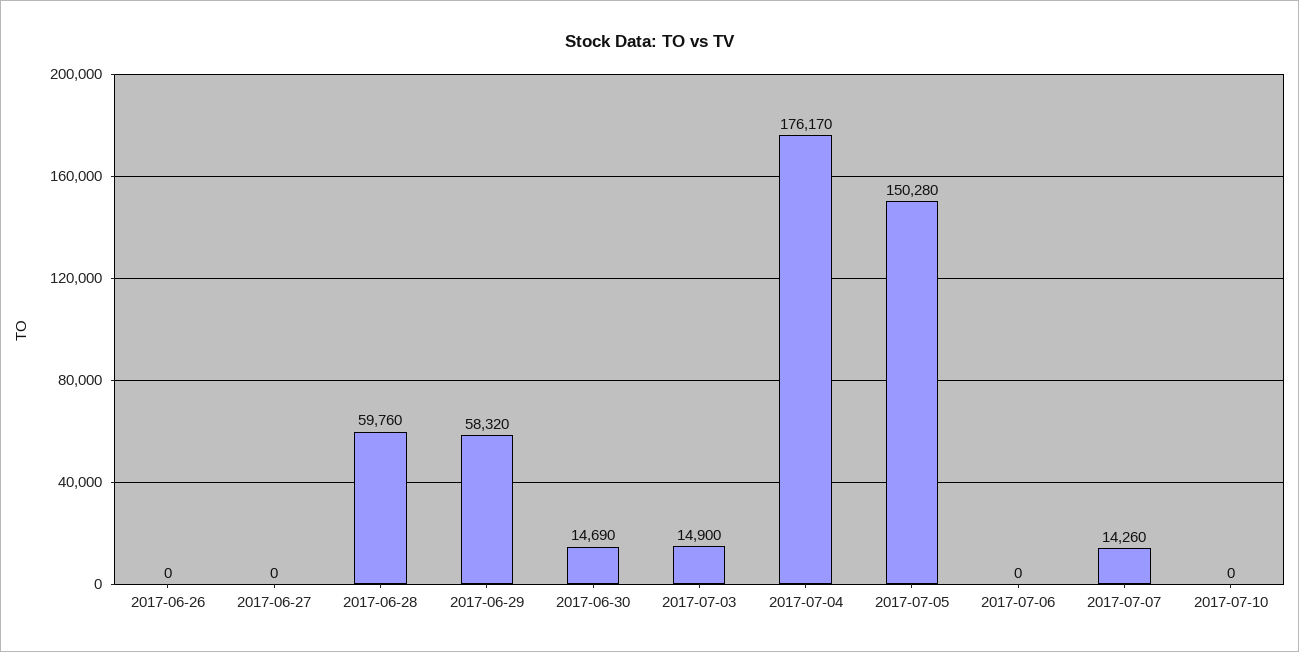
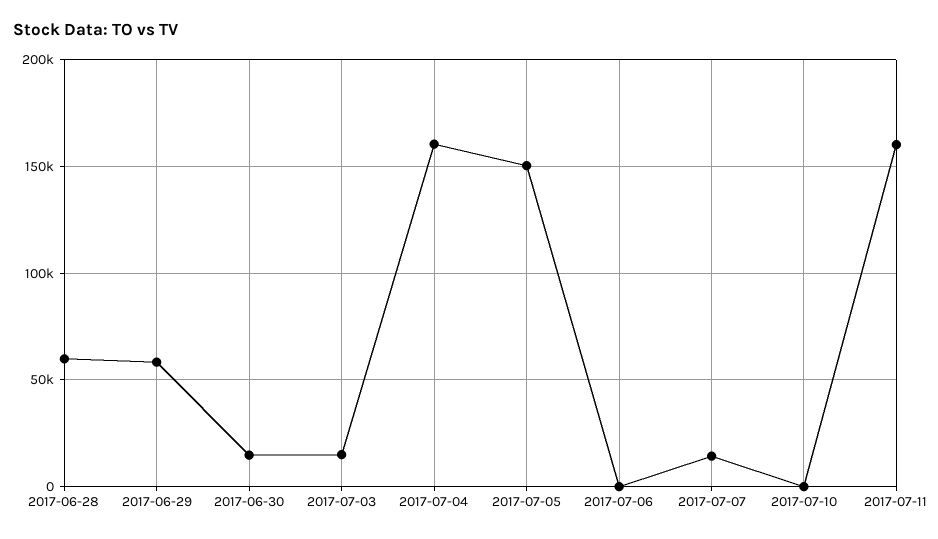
2017-06-26: 0 -> none
2017-06-27: 0 -> none
2017-07-04: 176170 -> 160000
2017-07-11: none -> 160000

